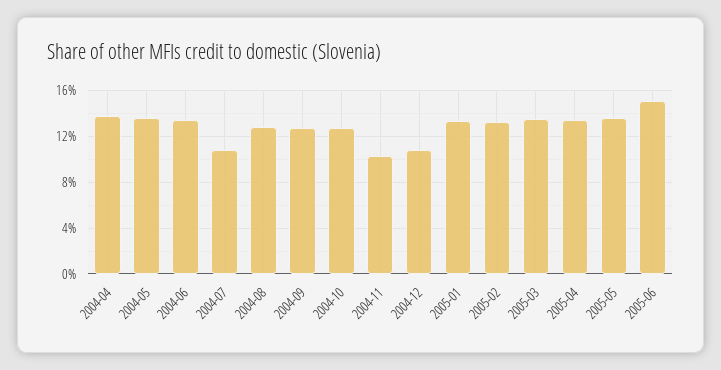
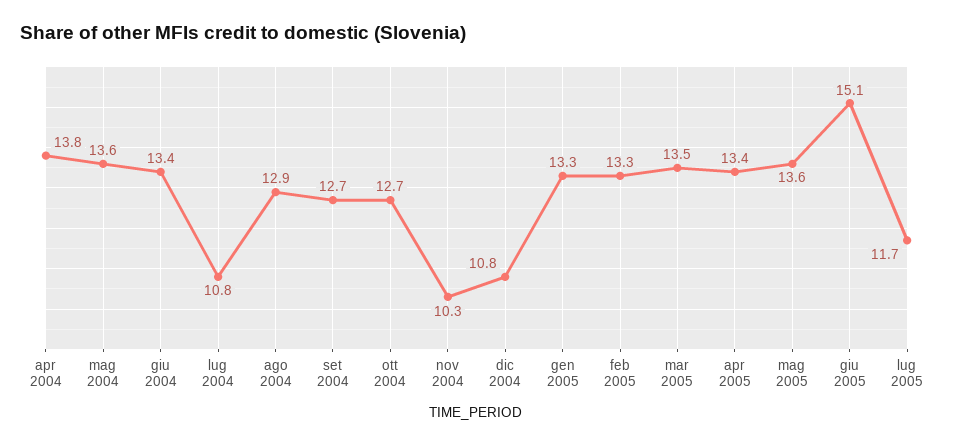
lug 2005: none -> 11.7

